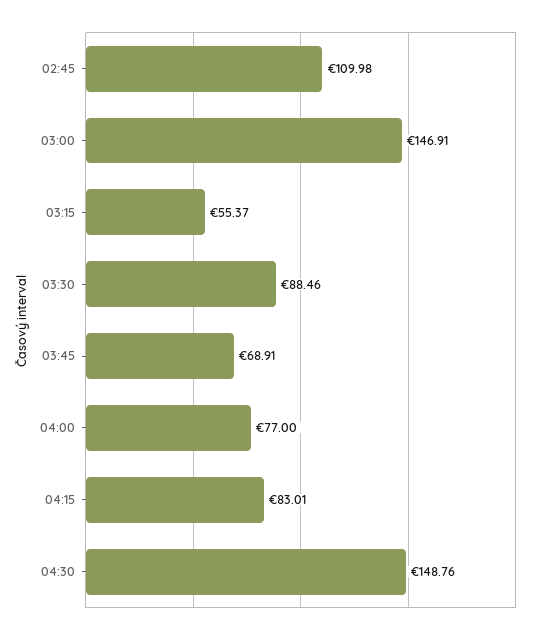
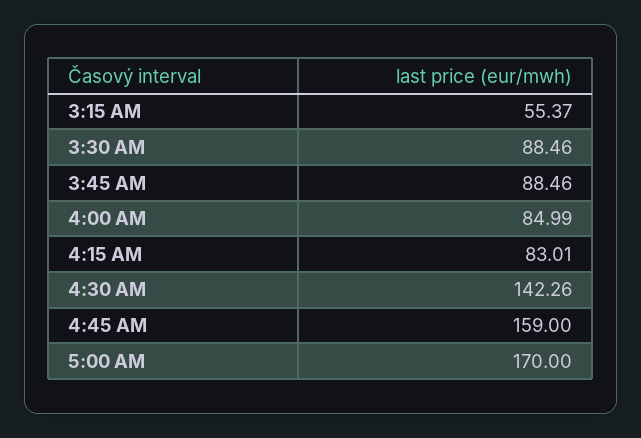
02:45: 109.98 -> none
03:00: 146.91 -> none
03:45: 68.91 -> 88.46
04:00: 77 -> 84.99
04:30: 148.76 -> 142.26
4:45 AM: none -> 159
5:00 AM: none -> 170

